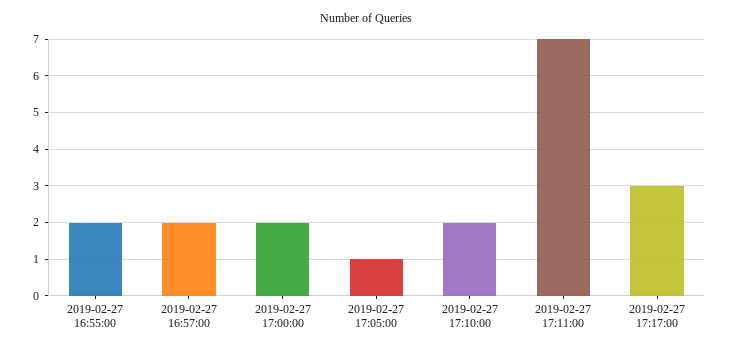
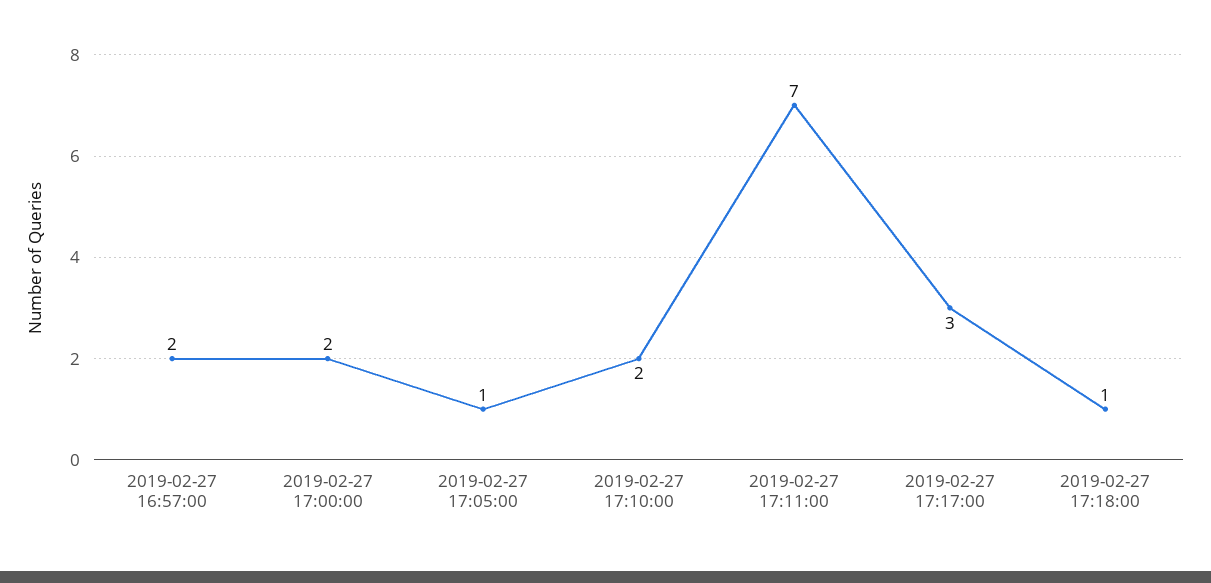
2019-02-27 16:55:00: 2 -> none
2019-02-27 17:18:00: none -> 1

